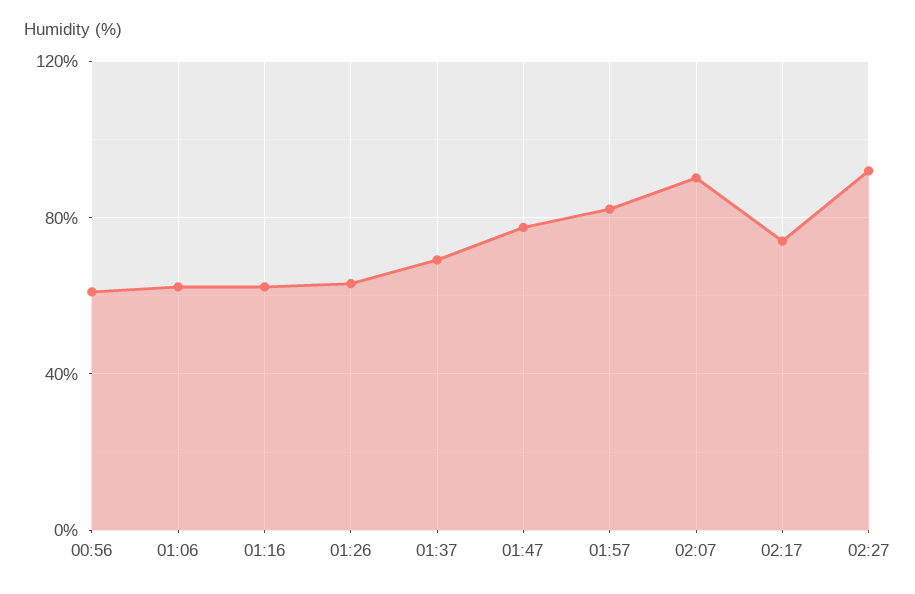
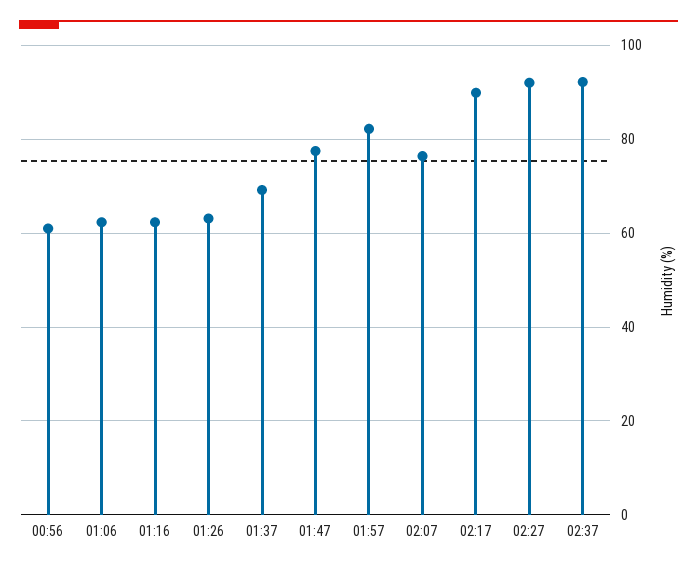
02:07: 90 -> 76
02:17: 75 -> 90
02:37: none -> 92

